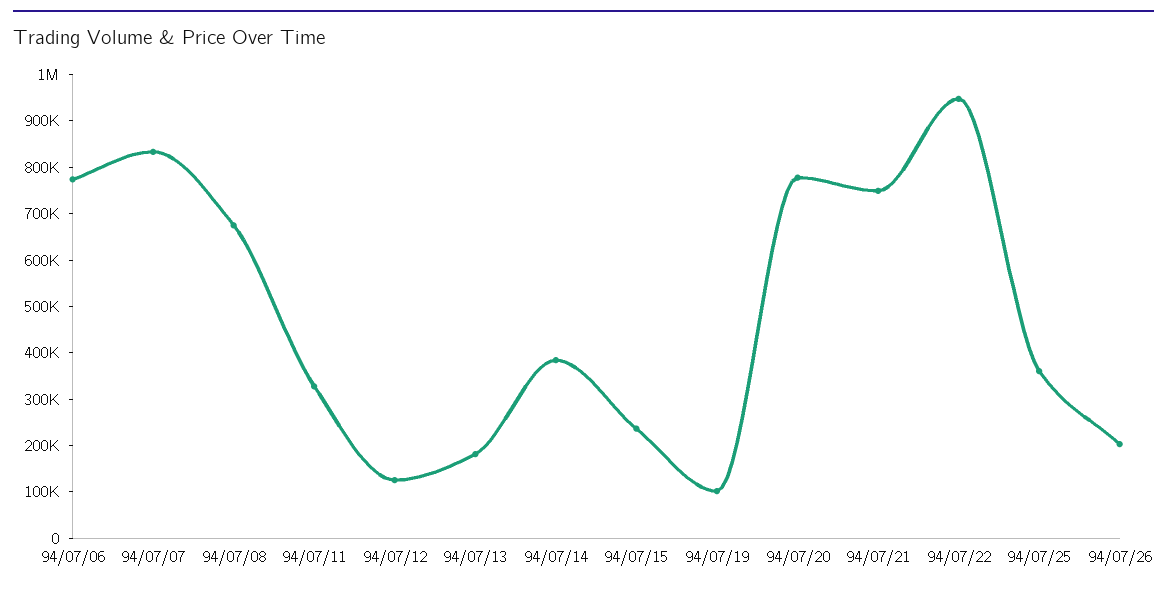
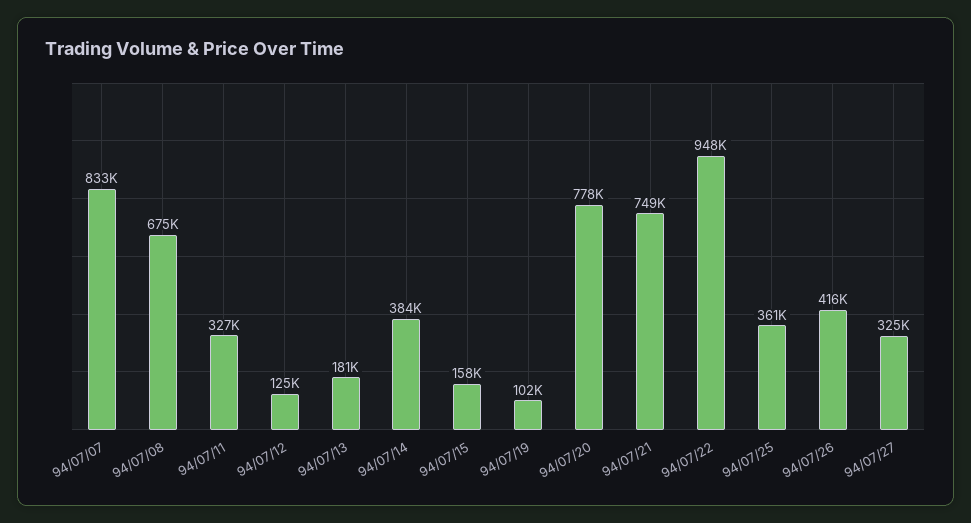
94/07/06: 780000 -> none
94/07/15: 240000 -> 158000
94/07/26: 200000 -> 416000
94/07/27: none -> 325000

